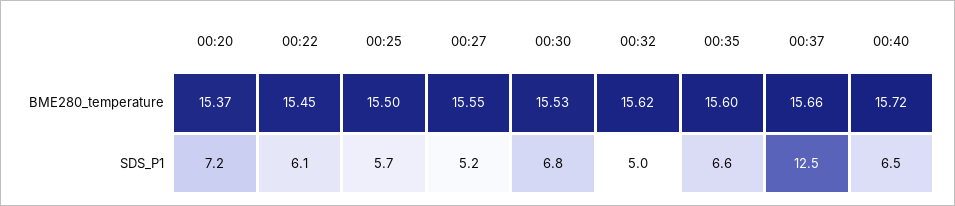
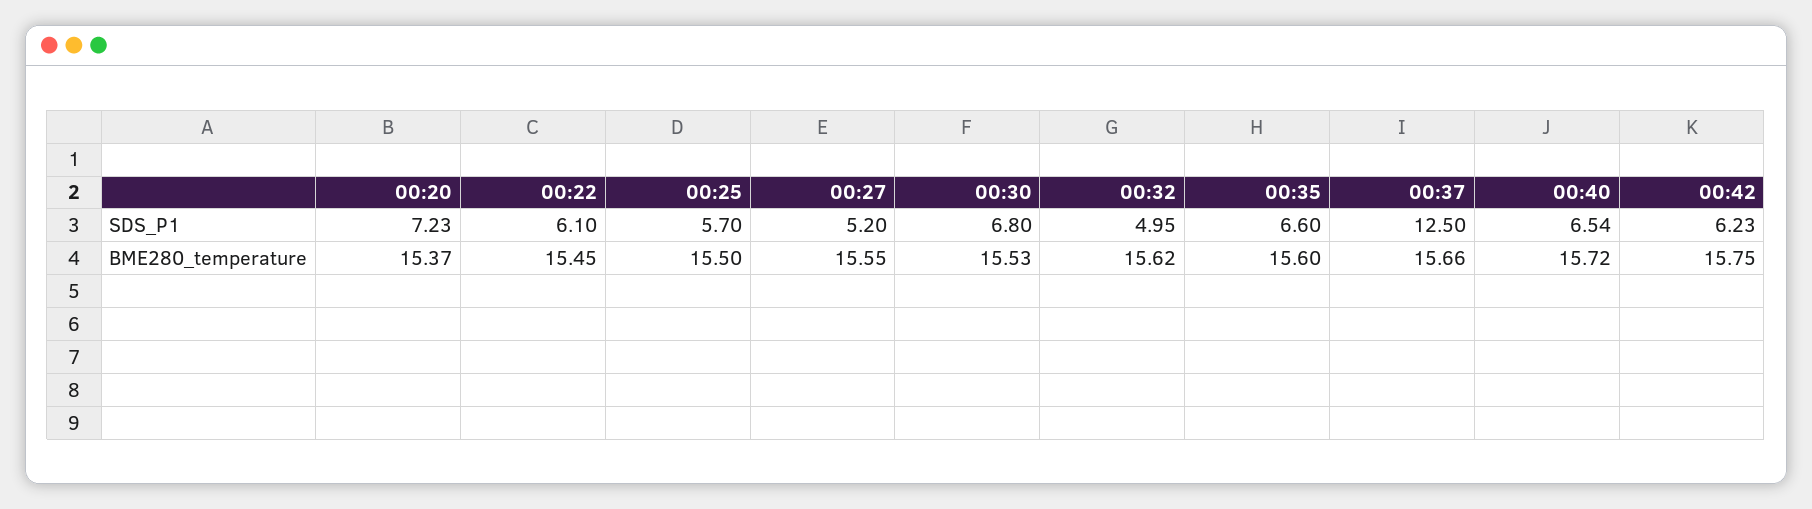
00:42, SDS_P1: none -> 6.23
00:42, BME280_temperature: none -> 15.75

